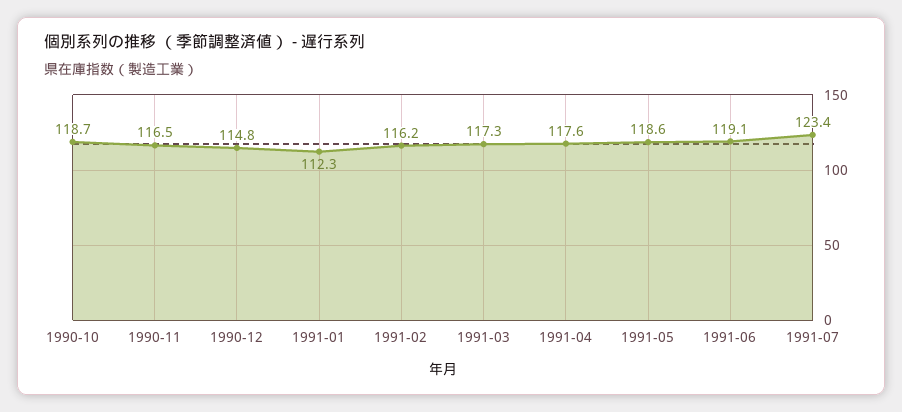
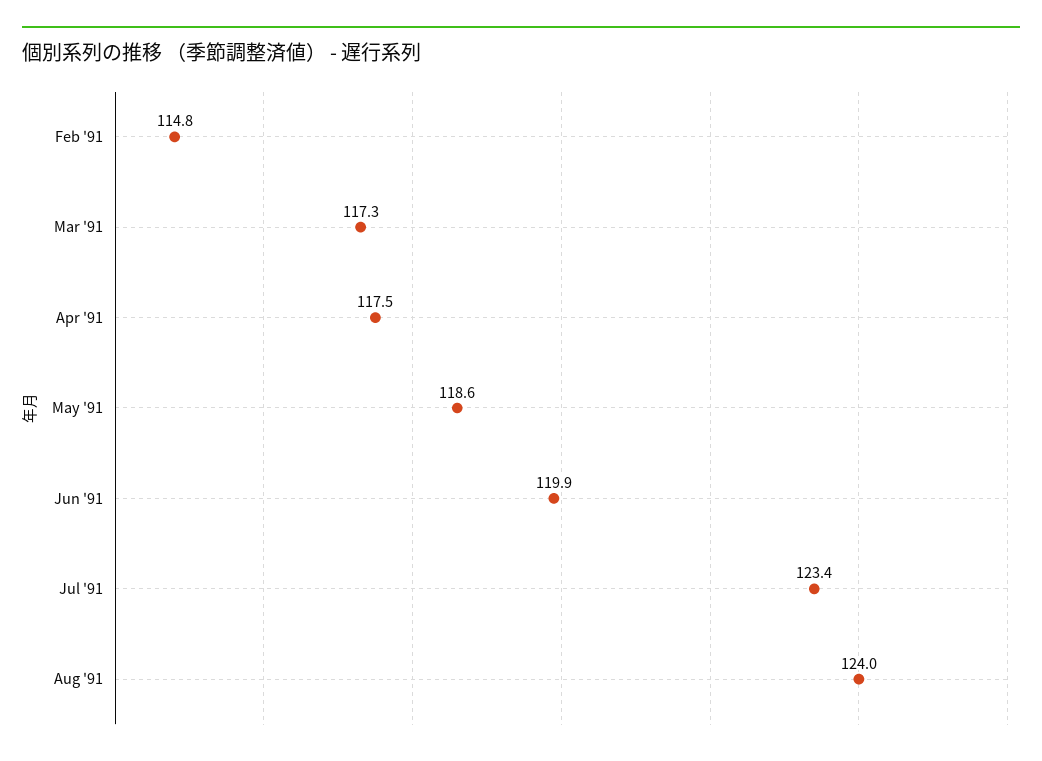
1990-10: 118.7 -> none
1990-11: 116.5 -> none
1990-12: 114.8 -> none
1991-01: 112.3 -> none
1991-02: 116.2 -> 114.8
1991-04: 117.6 -> 117.5
1991-06: 119.1 -> 119.9
Aug '91: none -> 124

